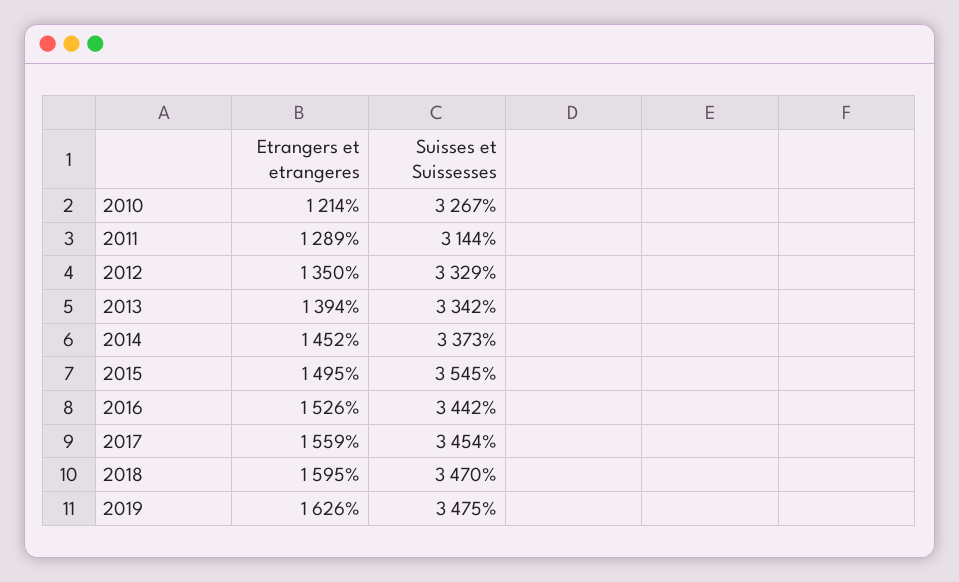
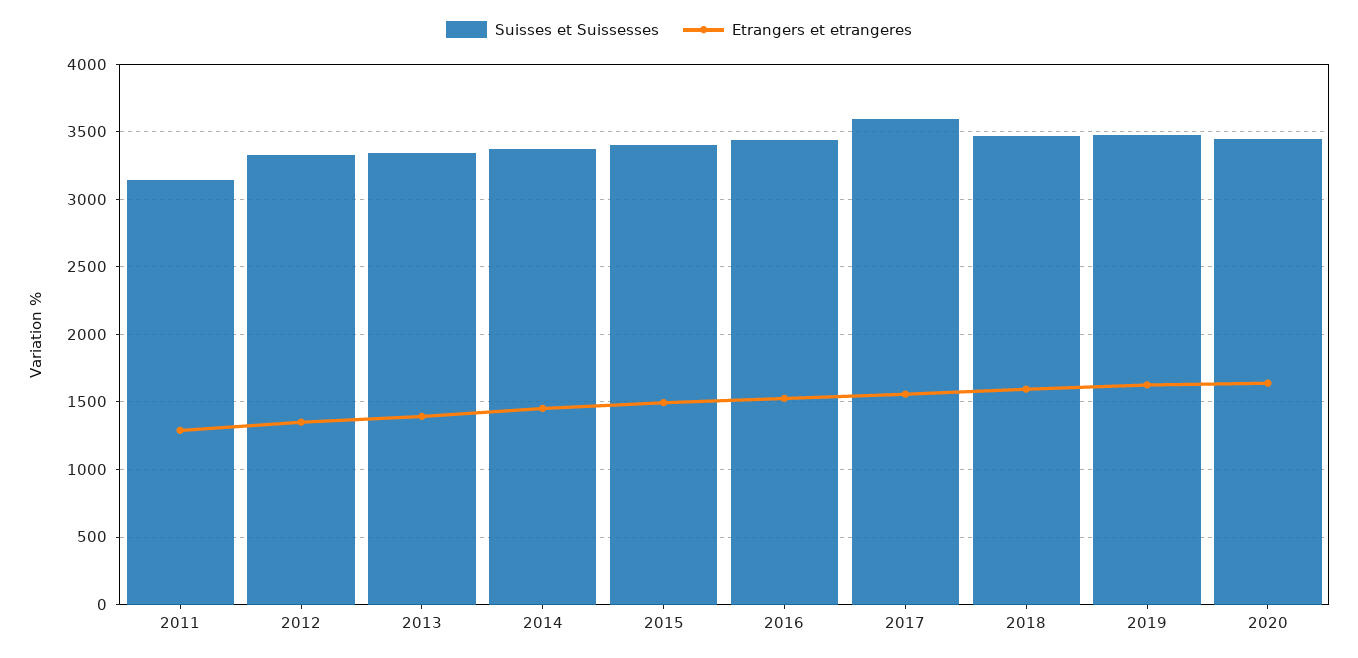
Etrangers et etrangeres, 2010: 1214 -> none
Suisses et Suissesses, 2010: 3267 -> none
Suisses et Suissesses, 2015: 3545 -> 3400
Suisses et Suissesses, 2017: 3454 -> 3600
Suisses et Suissesses, 2020: none -> 3450
Etrangers et etrangeres, 2020: none -> 1650

